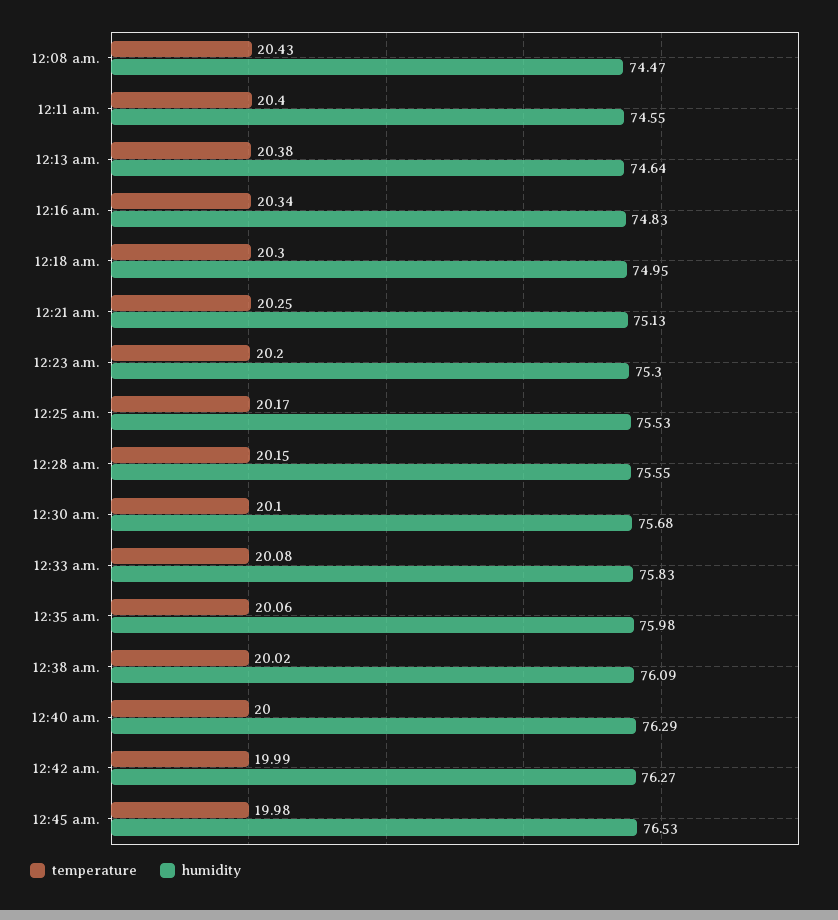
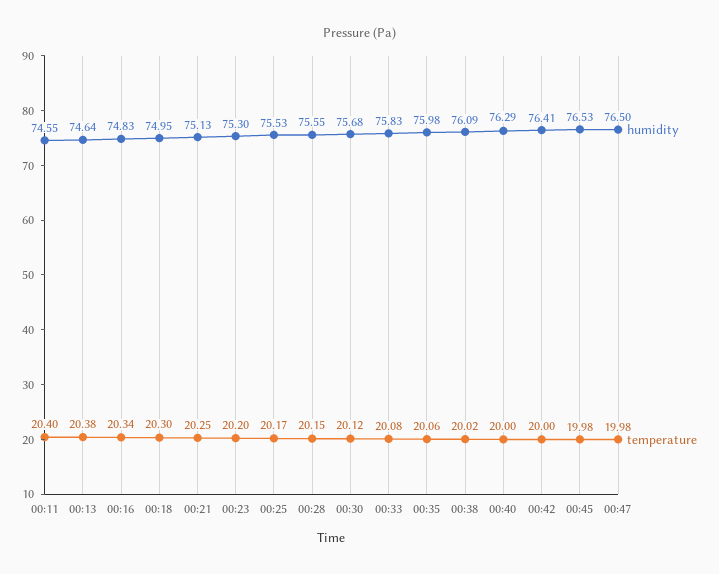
temperature, 12:08 a.m.: 20.43 -> none
humidity, 12:08 a.m.: 74.47 -> none
temperature, 12:30 a.m.: 20.1 -> 20.12
temperature, 12:42 a.m.: 19.99 -> 20
humidity, 12:42 a.m.: 76.27 -> 76.41
humidity, 00:47: none -> 76.5
temperature, 00:47: none -> 19.98

